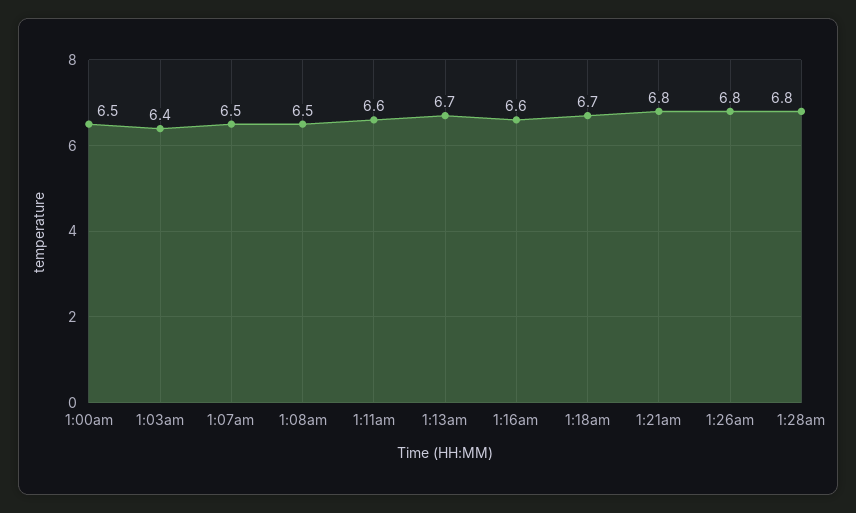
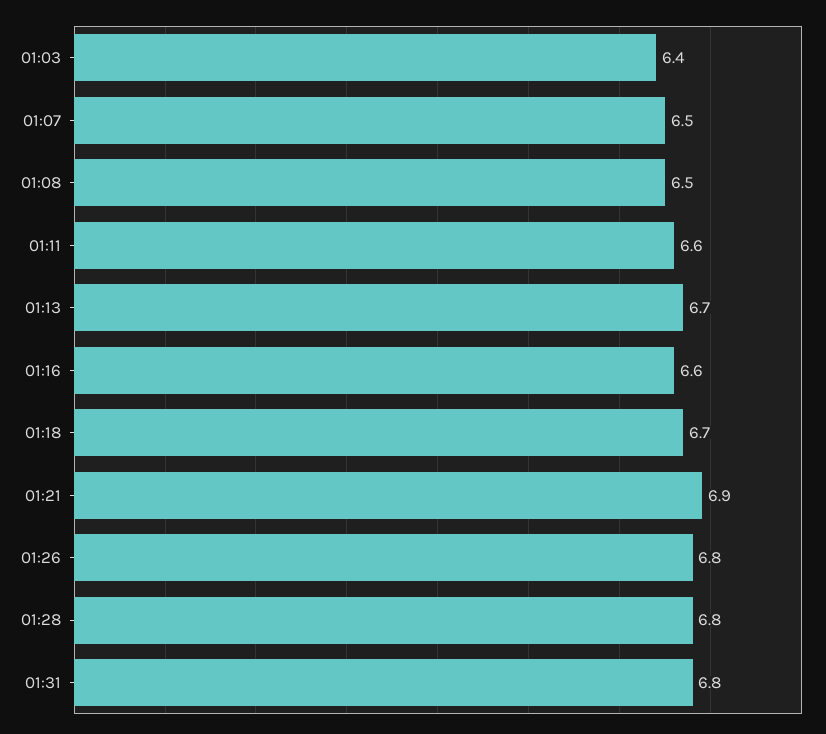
1:00am: 6.5 -> none
1:21am: 6.8 -> 6.9
01:31: none -> 6.8

